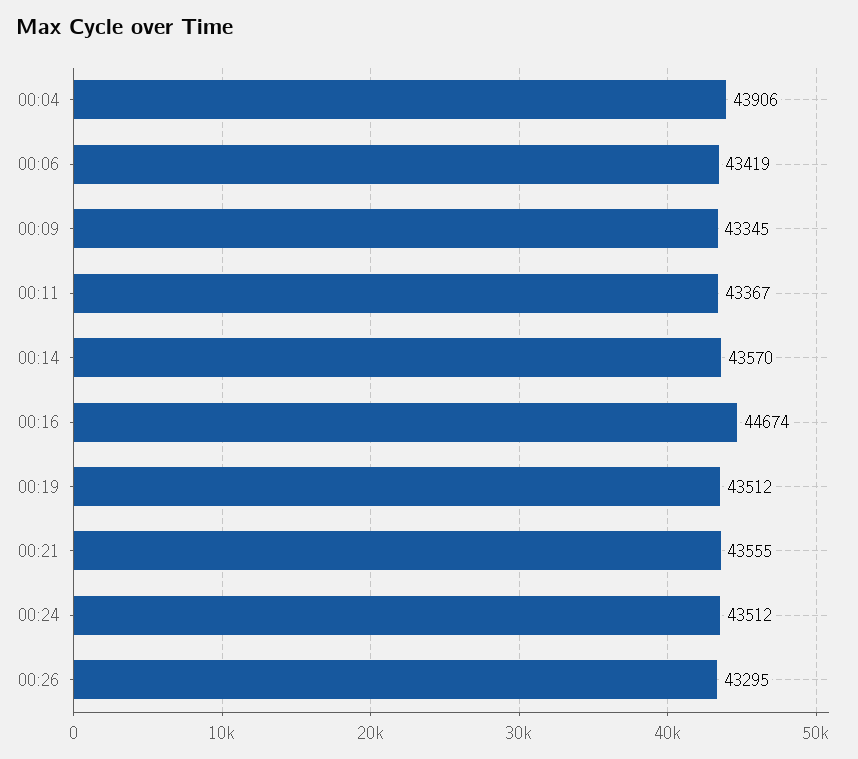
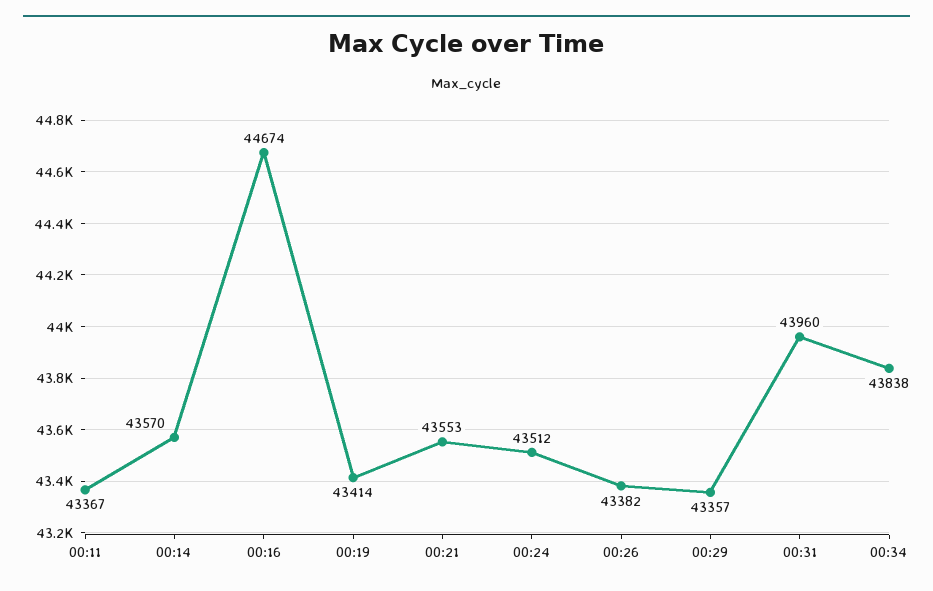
00:04: 43906 -> none
00:06: 43419 -> none
00:09: 43345 -> none
00:19: 43512 -> 43414
00:21: 43555 -> 43553
00:26: 43295 -> 43382
00:29: none -> 43357
00:31: none -> 43960
00:34: none -> 43838

